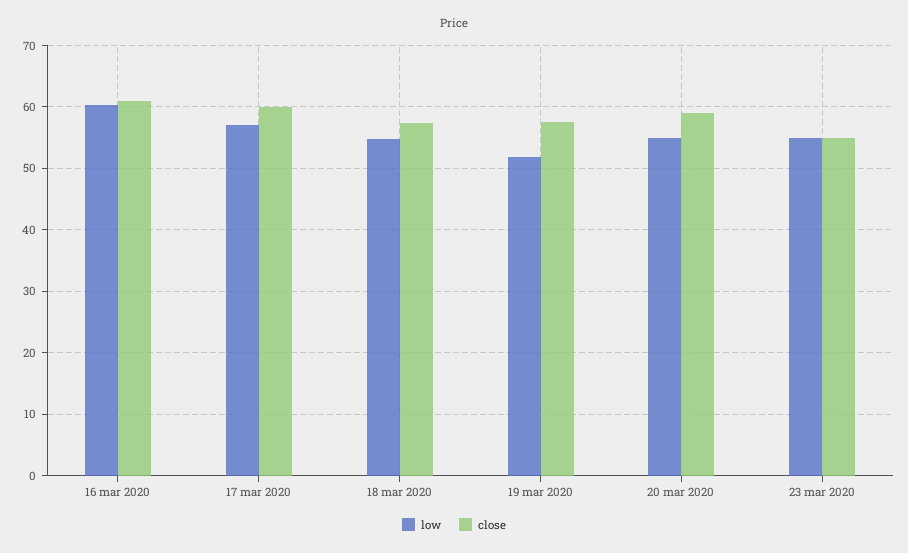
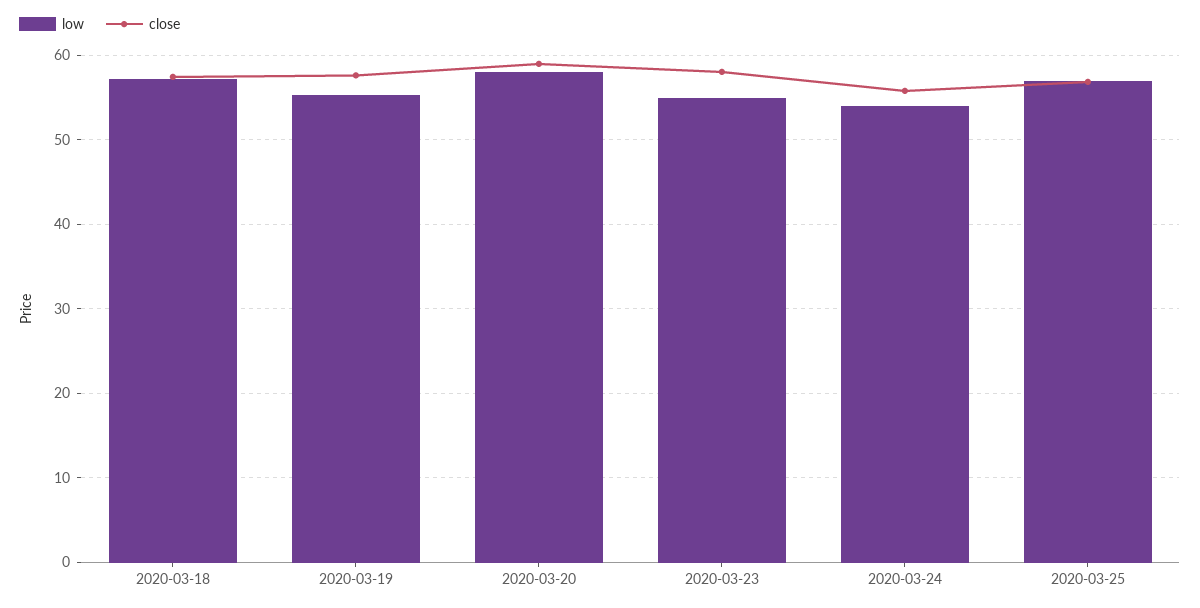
low, 16 mar 2020: 60 -> none
close, 16 mar 2020: 61 -> none
low, 17 mar 2020: 57 -> none
close, 17 mar 2020: 60 -> none
low, 18 mar 2020: 55 -> 57
low, 19 mar 2020: 52 -> 55
low, 20 mar 2020: 55 -> 58
close, 23 mar 2020: 55 -> 58
low, 2020-03-24: none -> 54
close, 2020-03-24: none -> 56
low, 2020-03-25: none -> 57
close, 2020-03-25: none -> 57

